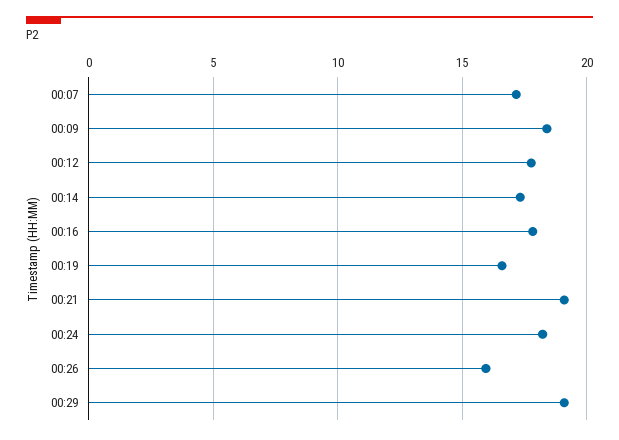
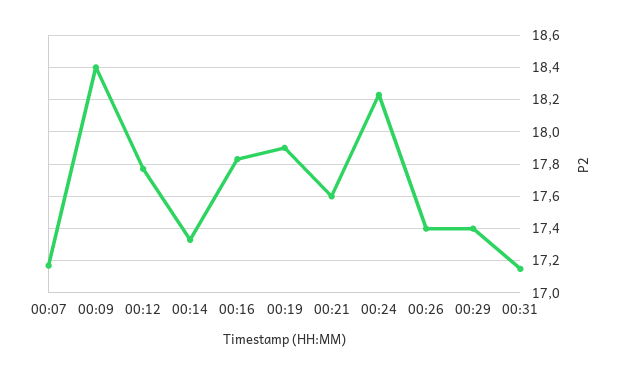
00:19: 16.5 -> 17.9
00:21: 19 -> 17.6
00:26: 16 -> 17.4
00:29: 19 -> 17.4
00:31: none -> 17.15

